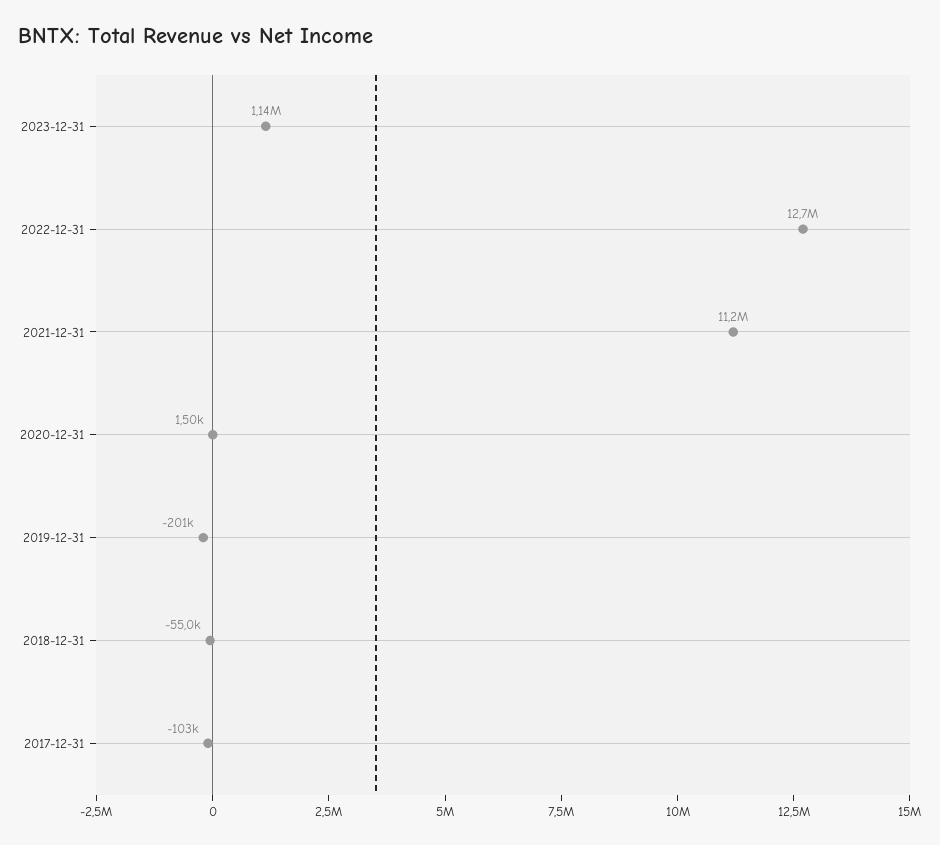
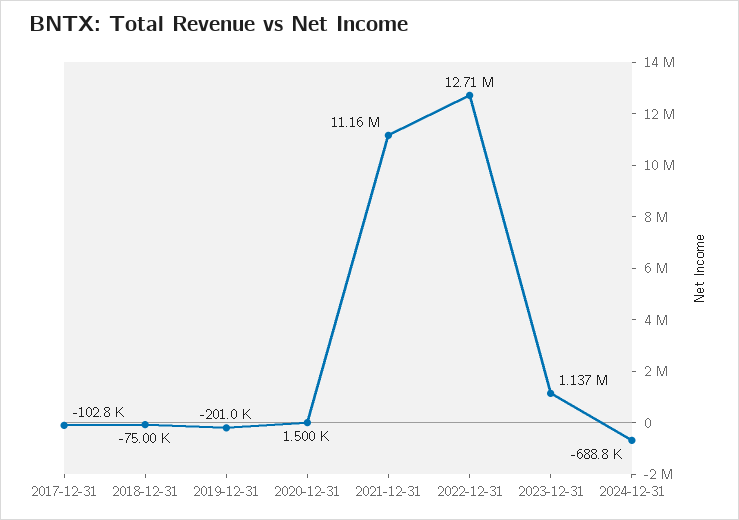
2018-12-31: -55000 -> -75000
2024-12-31: none -> -688800

